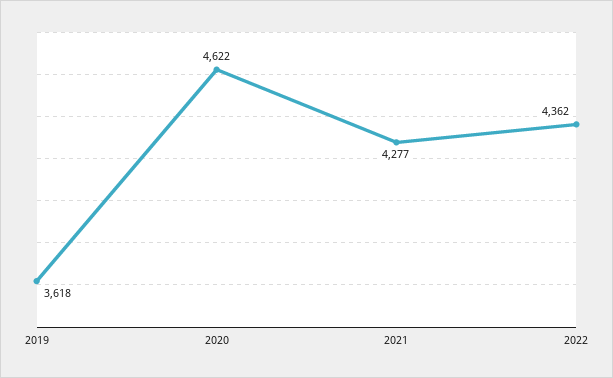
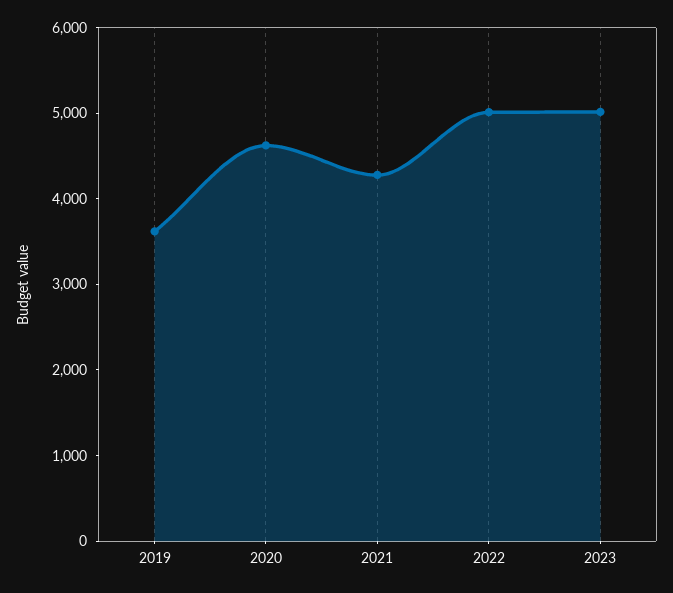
2022: 4362 -> 5000
2023: none -> 5000

